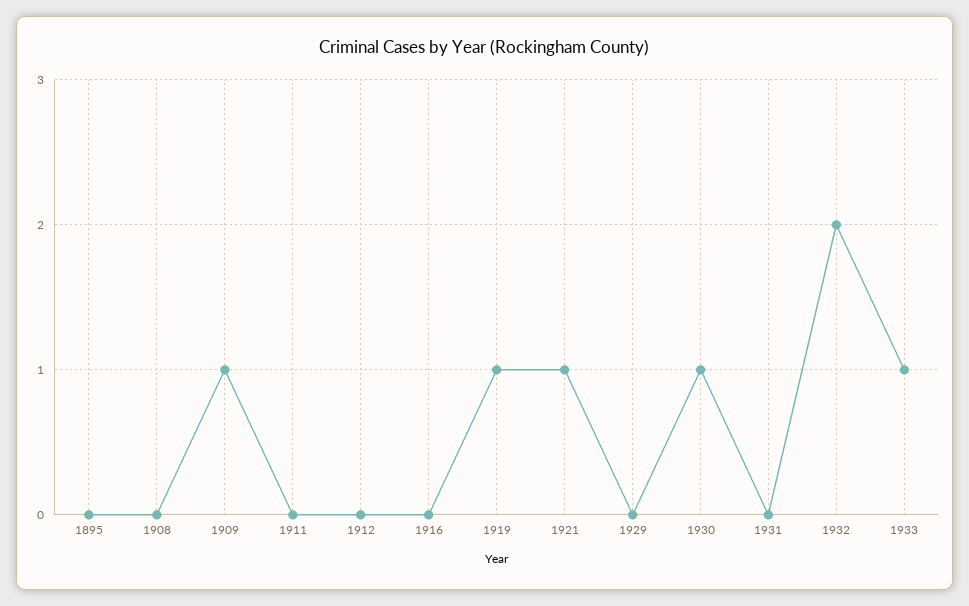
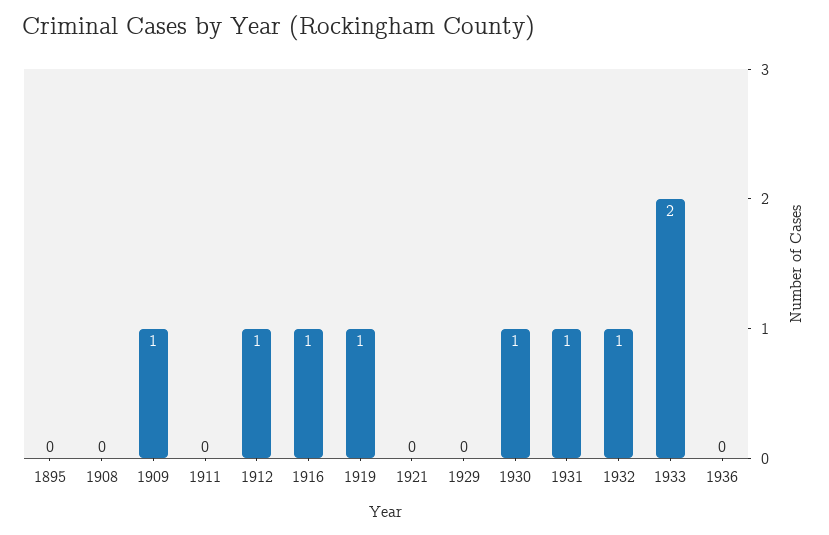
1912: 0 -> 1
1916: 0 -> 1
1921: 1 -> 0
1931: 0 -> 1
1932: 2 -> 1
1933: 1 -> 2
1936: none -> 0

